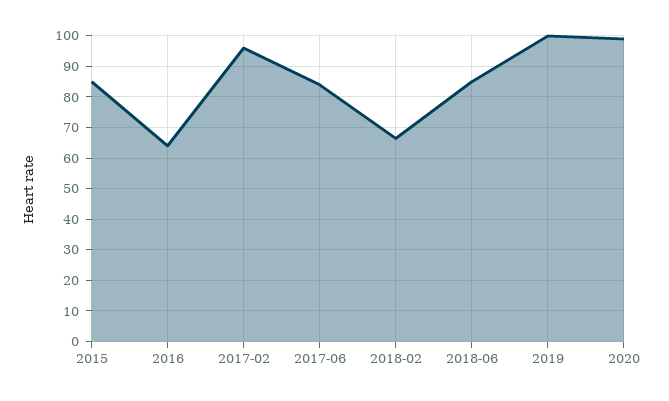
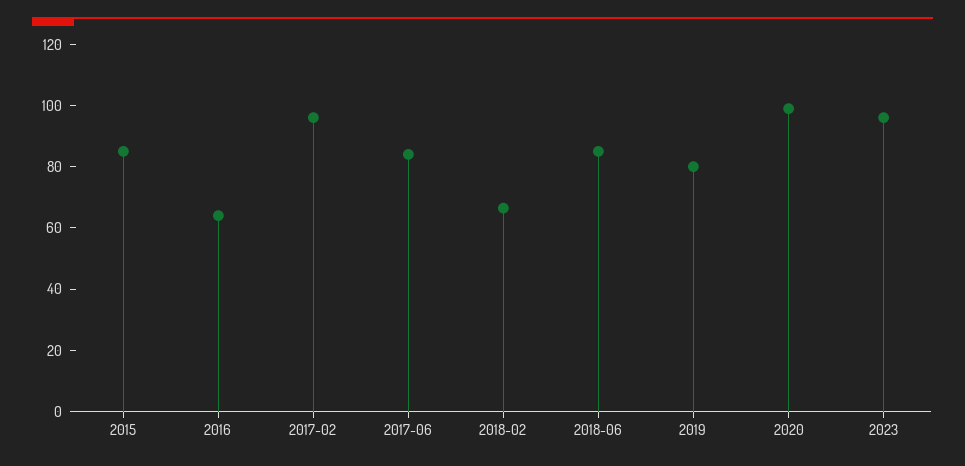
2019: 100 -> 80
2023: none -> 95

